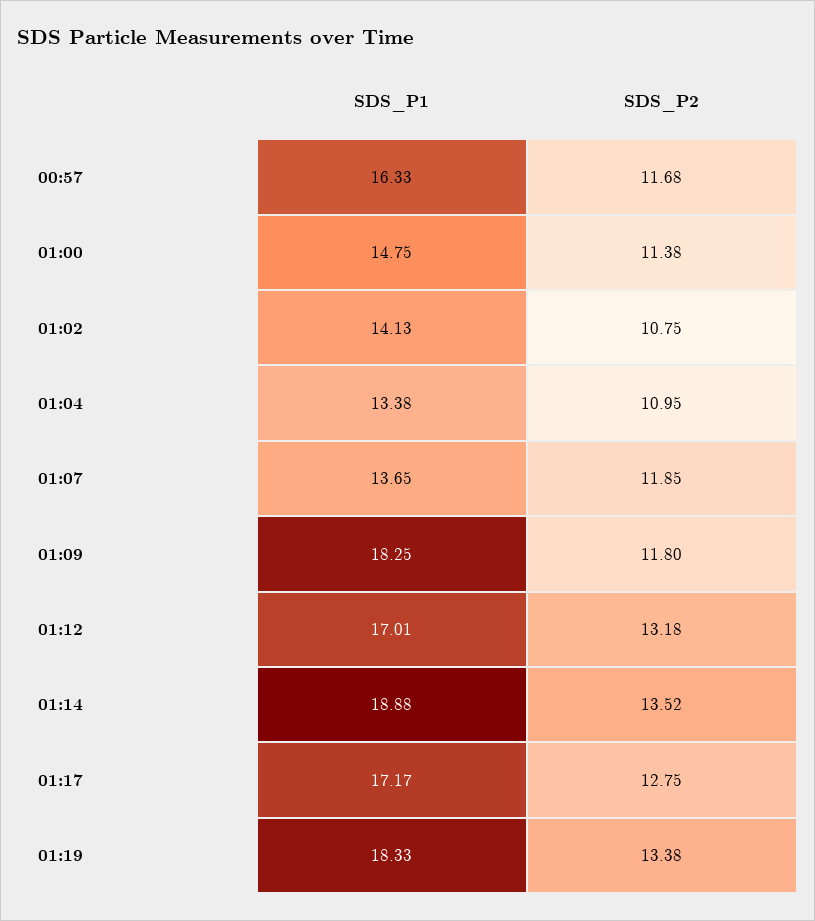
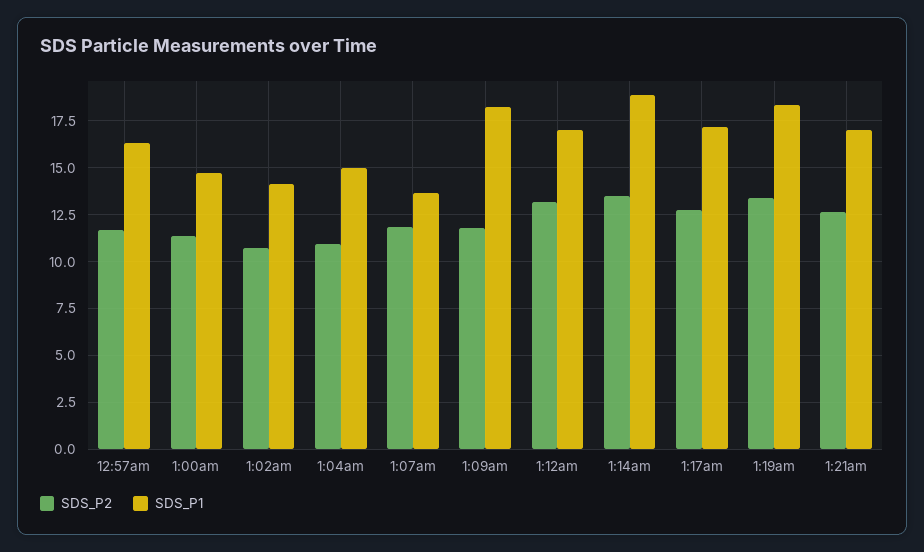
SDS_P1, 01:04: 13.38 -> 15
SDS_P2, 1:21am: none -> 12.5
SDS_P1, 1:21am: none -> 17

